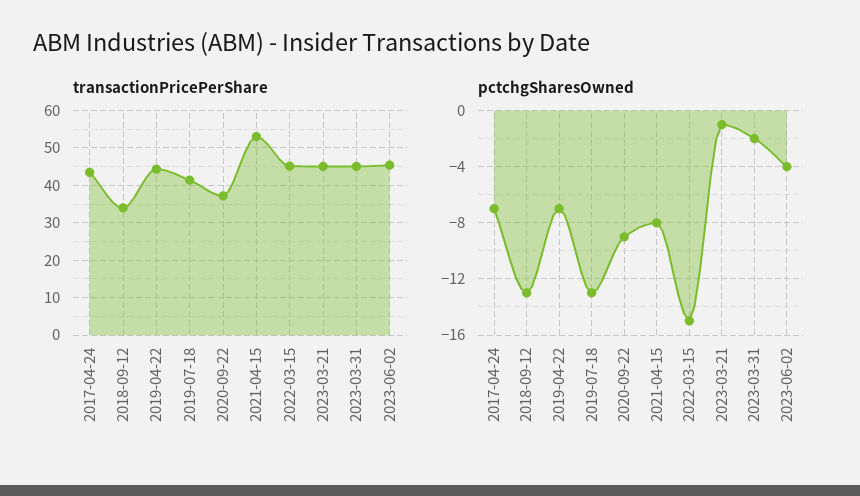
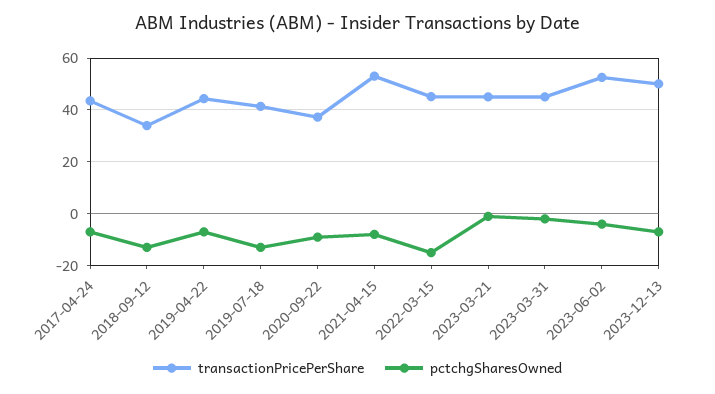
transactionPricePerShare, 2023-06-02: 46 -> 52.5
transactionPricePerShare, 2023-12-13: none -> 50
pctchgSharesOwned, 2023-12-13: none -> -7.5

